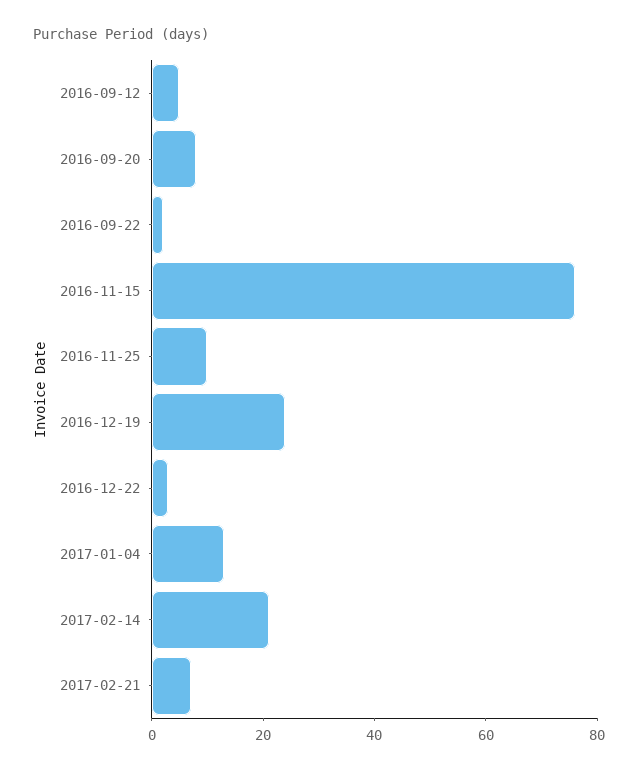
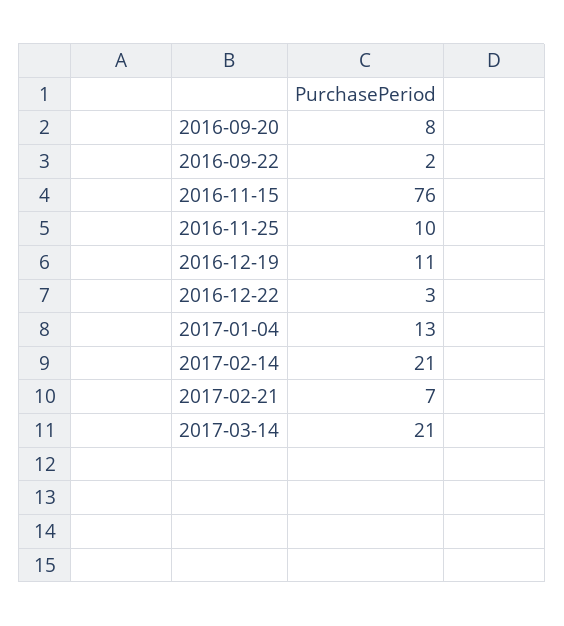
2016-09-12: 5 -> none
2016-12-19: 25 -> 11
2017-03-14: none -> 21

